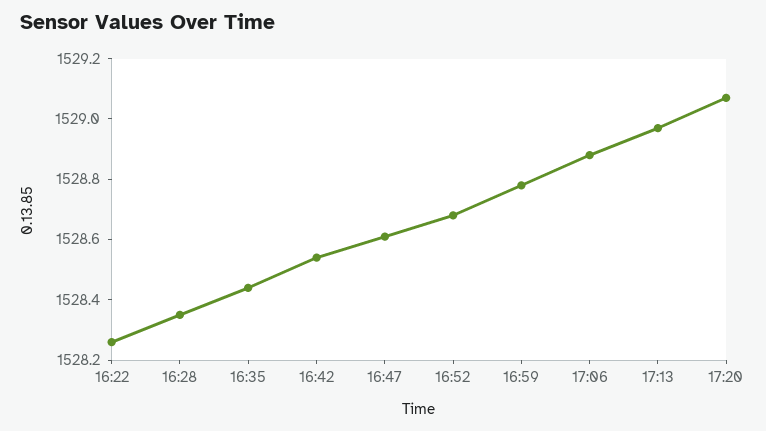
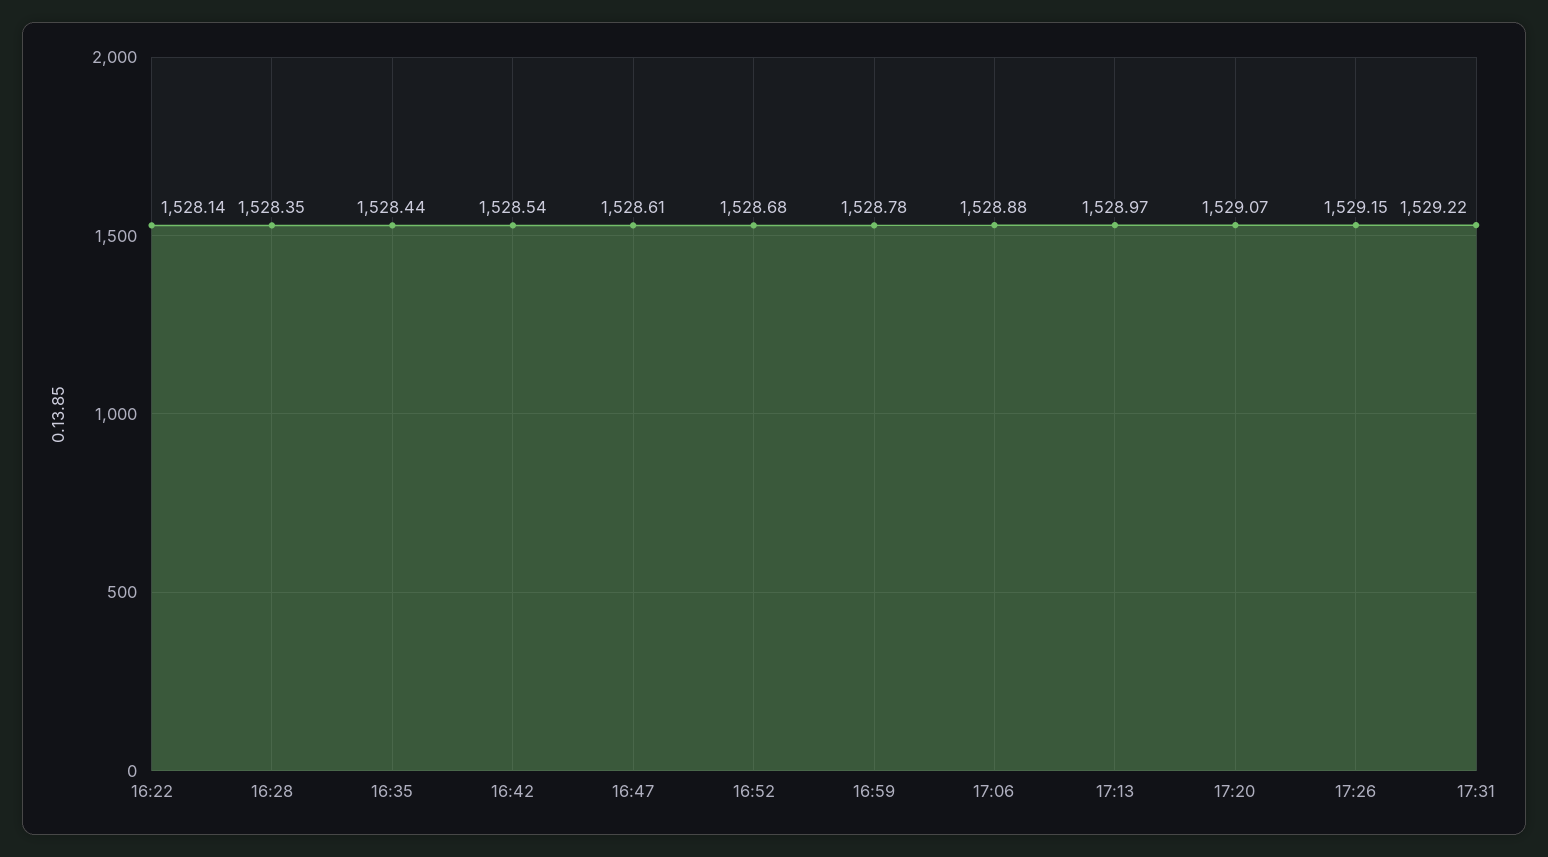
16:22: 1528.25 -> 1528.14
17:26: none -> 1529.15
17:31: none -> 1529.22

